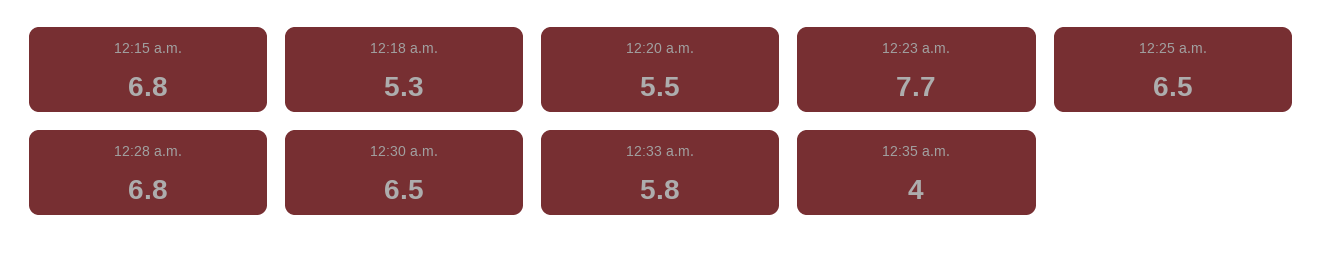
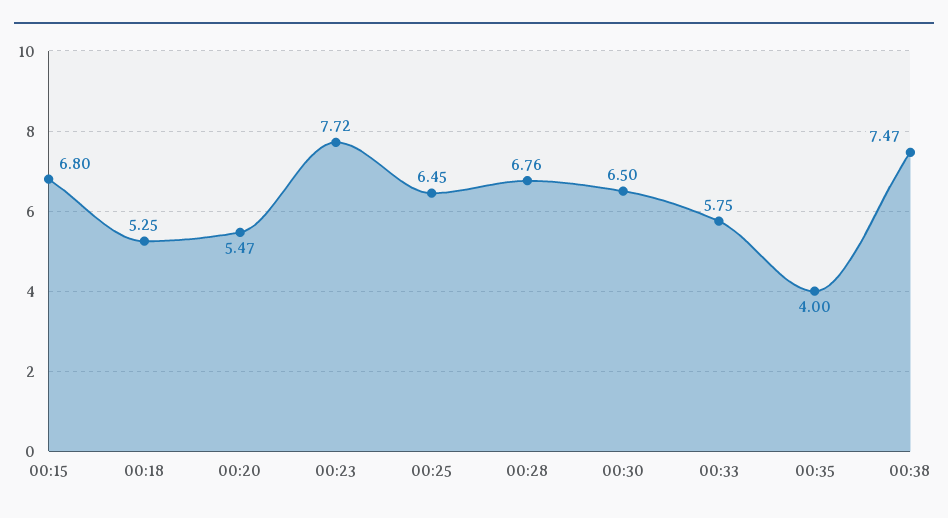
00:38: none -> 7.47

